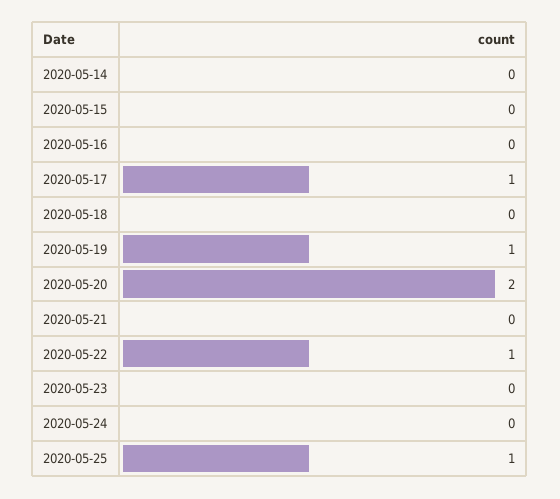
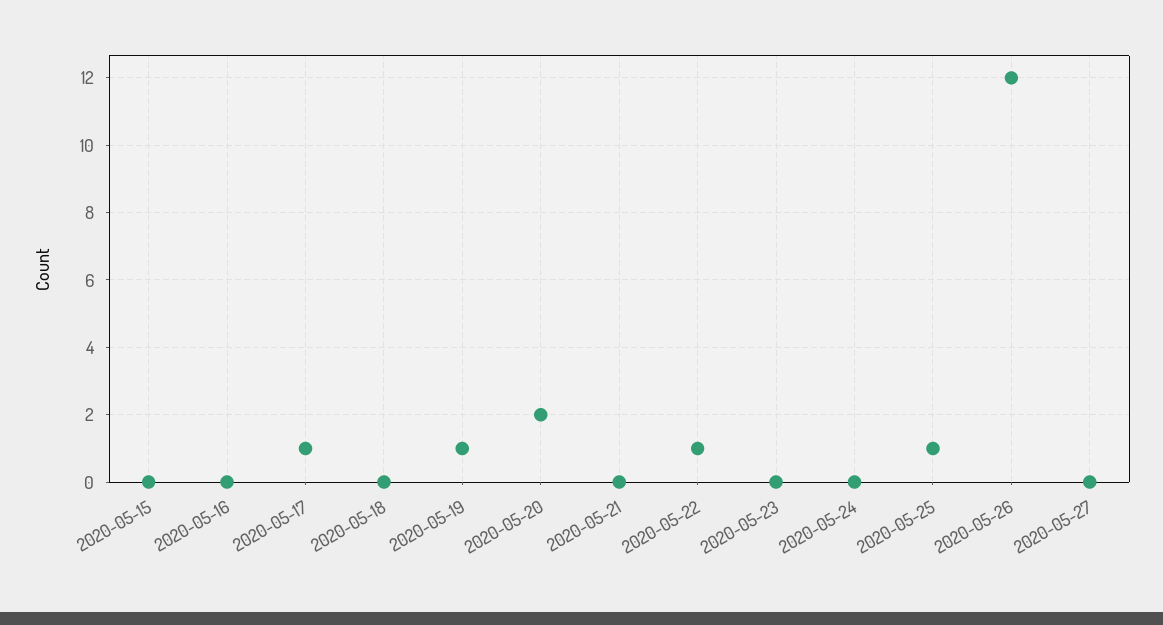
2020-05-14: 0 -> none
2020-05-26: none -> 12
2020-05-27: none -> 0

